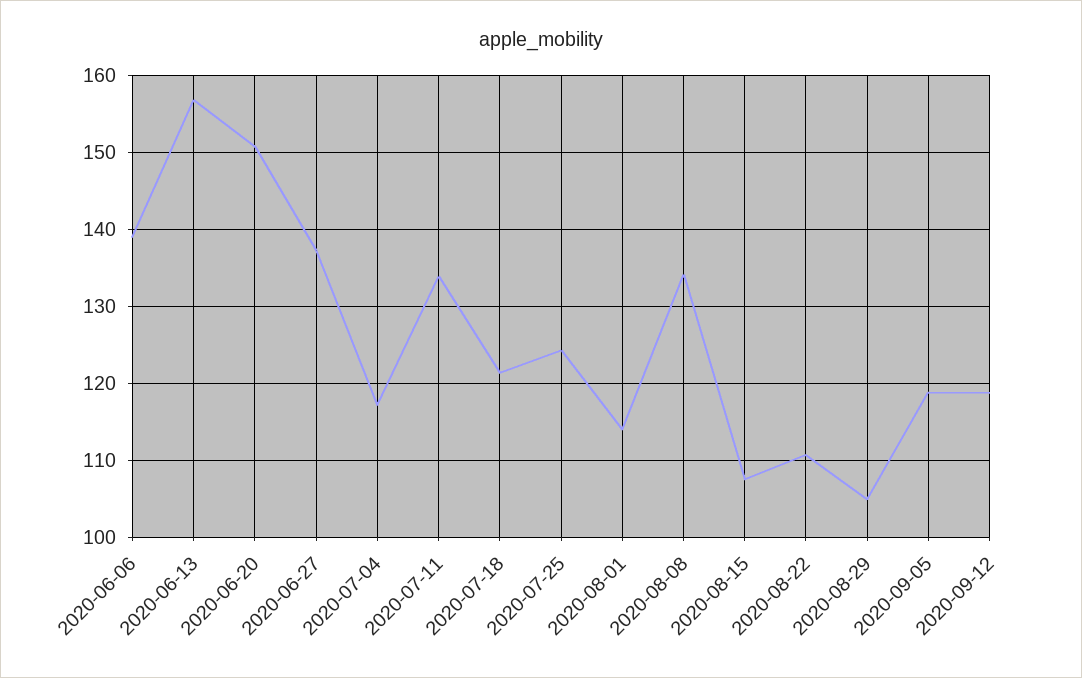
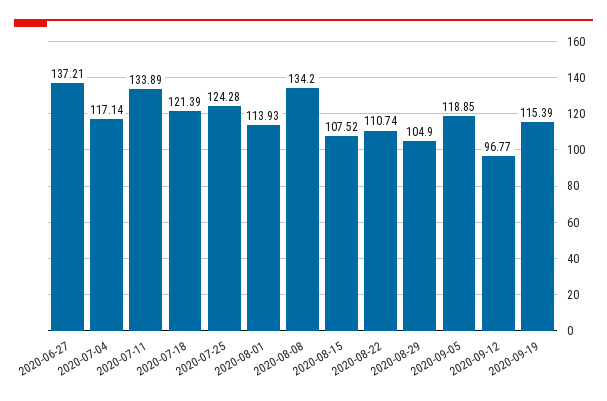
2020-06-06: 139 -> none
2020-06-13: 157 -> none
2020-06-20: 151 -> none
2020-09-12: 119 -> 96.77
2020-09-19: none -> 115.39

